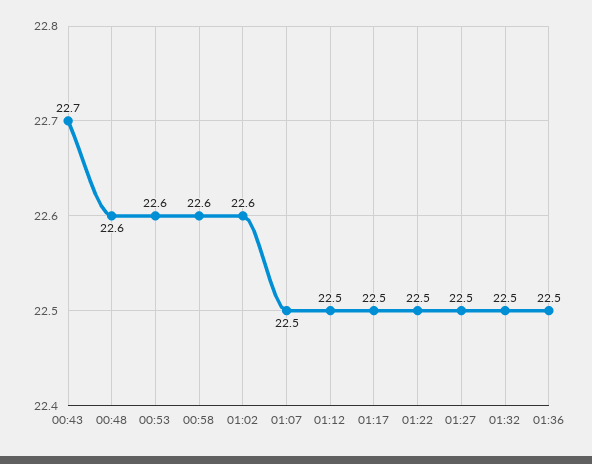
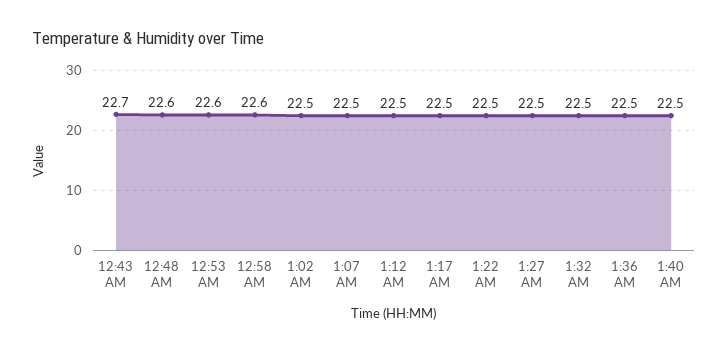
01:02: 22.6 -> 22.5
1:40 AM: none -> 22.5

